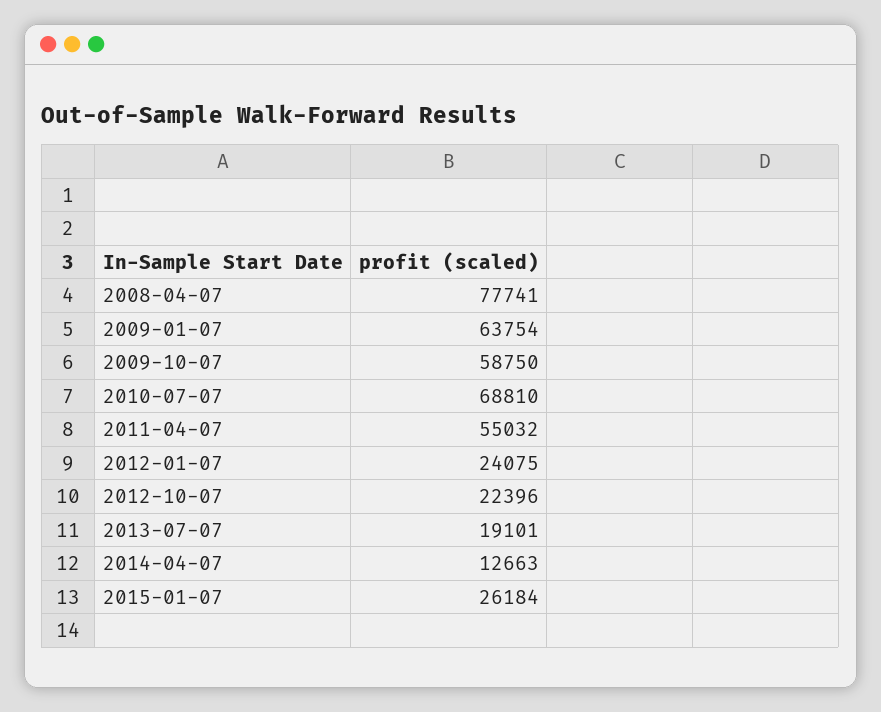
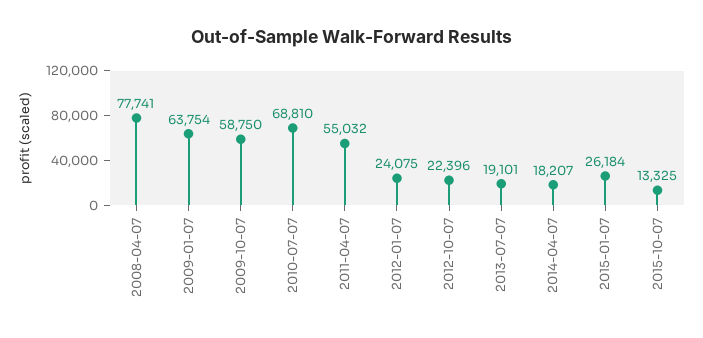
2014-04-07: 12663 -> 18207
2015-10-07: none -> 13325

